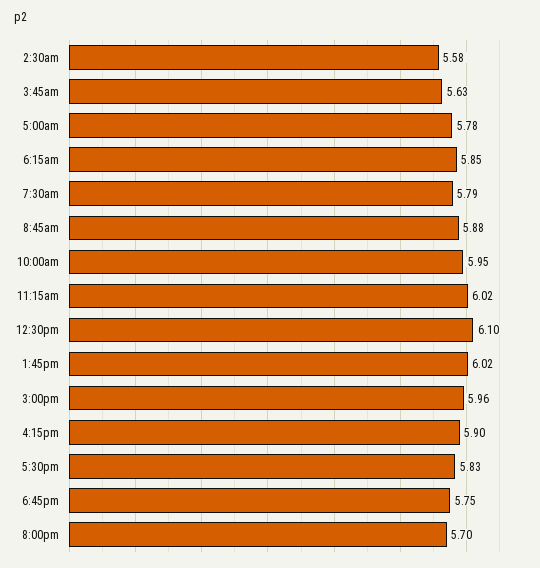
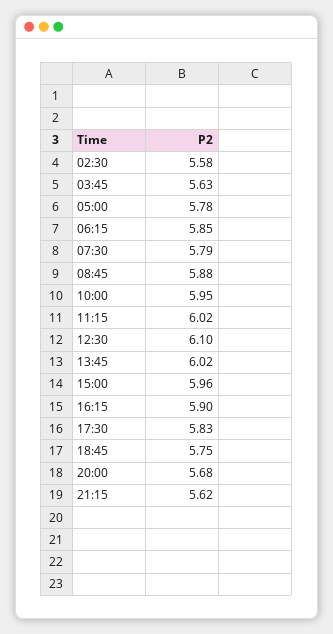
8:00pm: 5.7 -> 5.68
21:15: none -> 5.62

